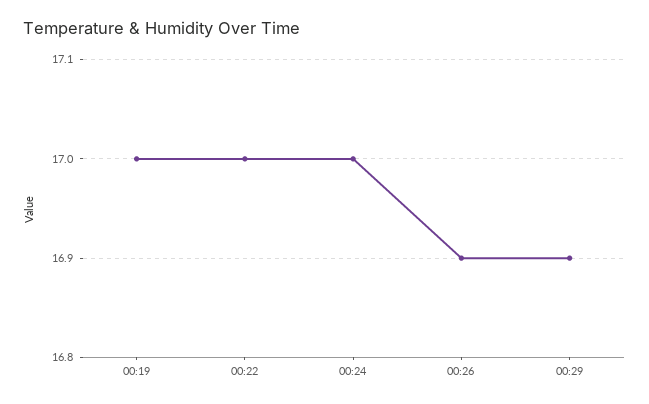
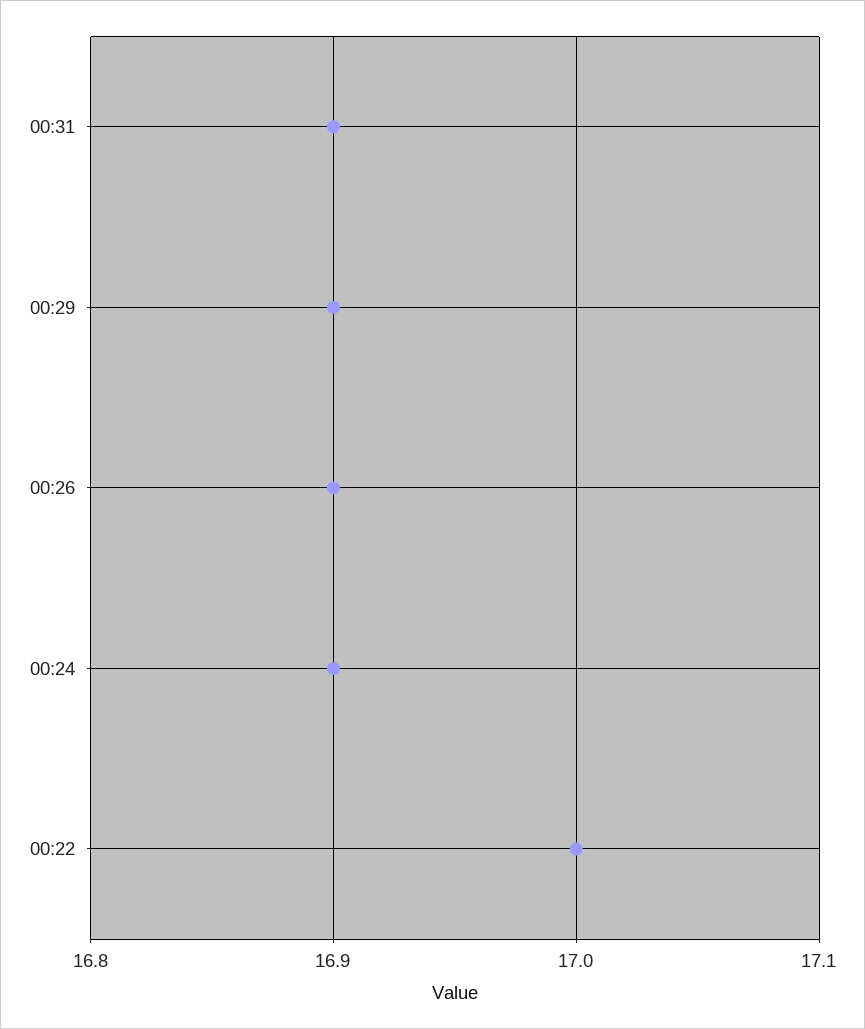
00:19: 17 -> none
00:24: 17 -> 16.9
00:31: none -> 16.9

